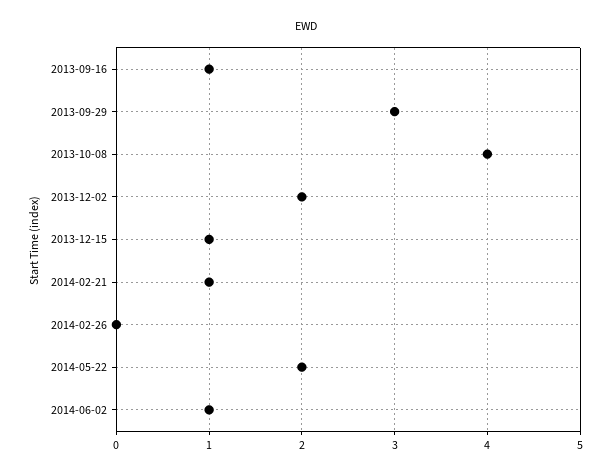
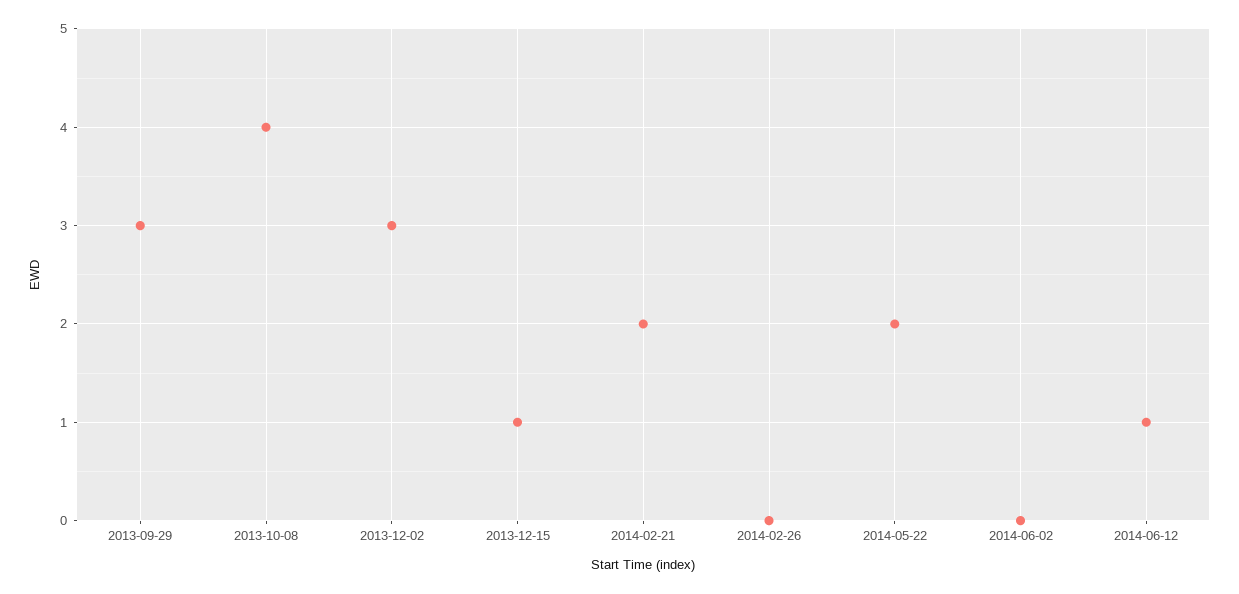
2013-09-16: 1 -> none
2013-12-02: 2 -> 3
2014-02-21: 1 -> 2
2014-06-02: 1 -> 0
2014-06-12: none -> 1

